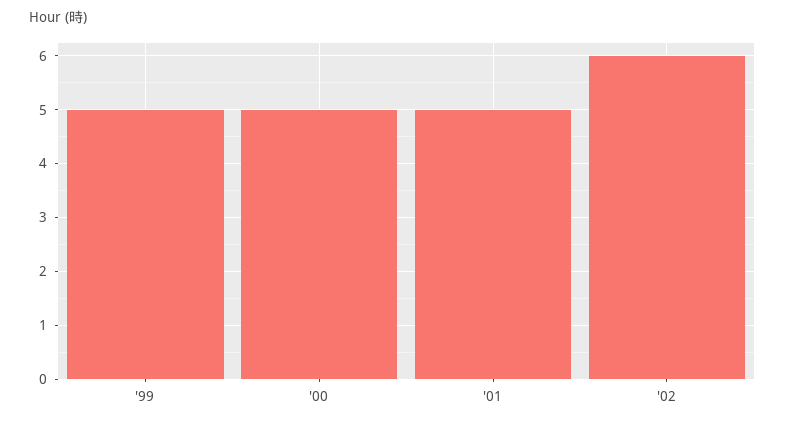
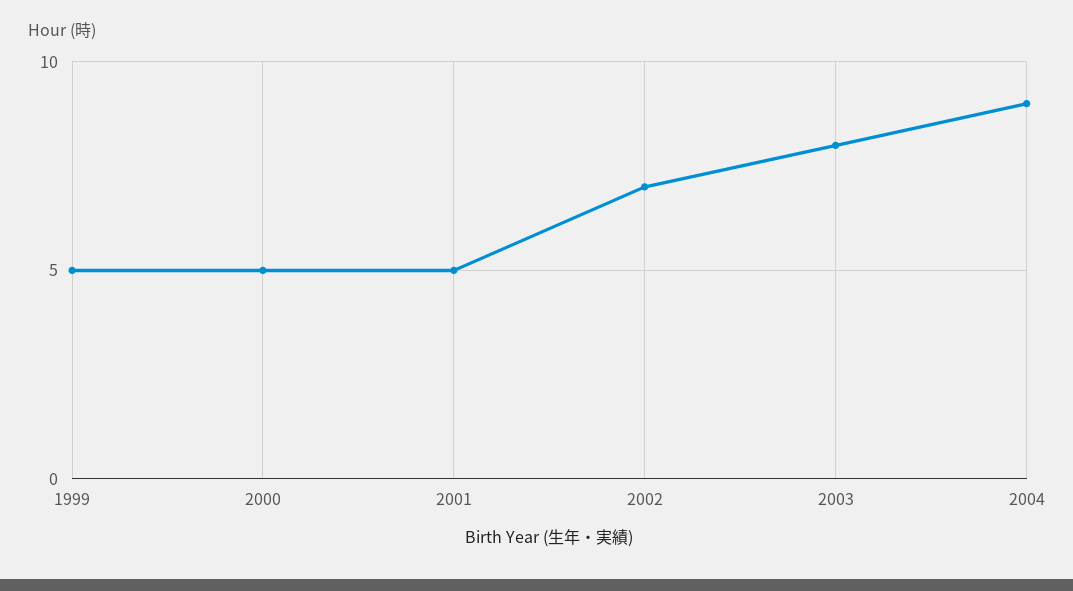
'02: 6 -> 7
2003: none -> 8
2004: none -> 9

